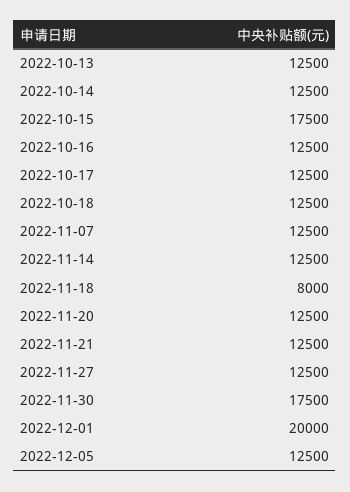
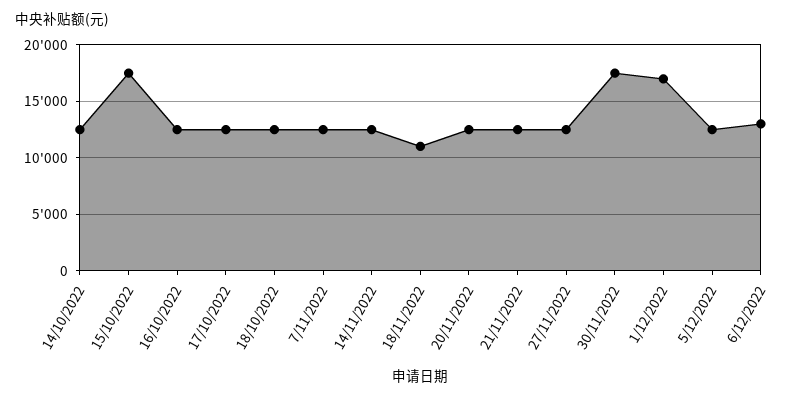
2022-10-13: 12500 -> none
2022-11-18: 8000 -> 11000
2022-12-01: 20000 -> 17000
6/12/2022: none -> 13000

